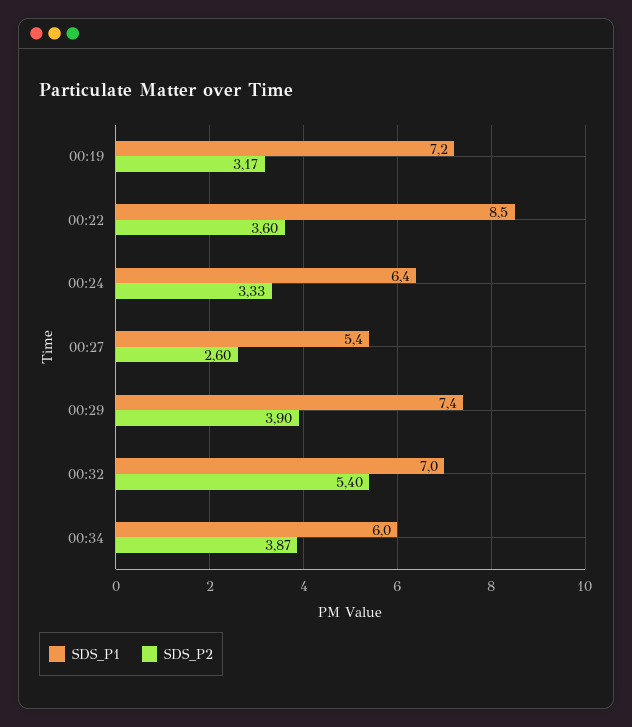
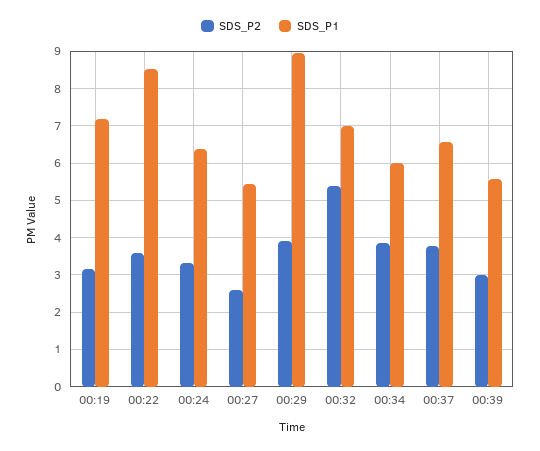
SDS_P1, 00:29: 7.4 -> 9
SDS_P2, 00:37: none -> 3.8
SDS_P1, 00:37: none -> 6.6
SDS_P2, 00:39: none -> 3
SDS_P1, 00:39: none -> 5.6

